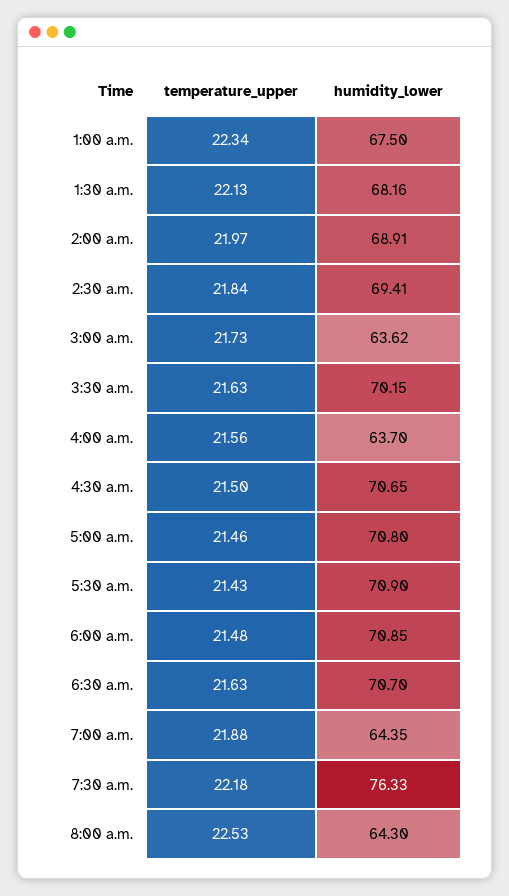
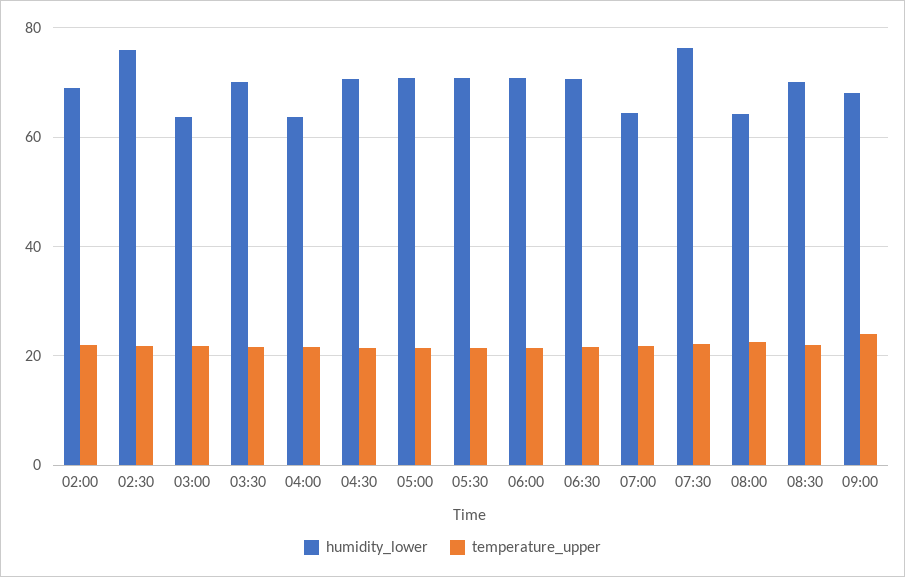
temperature_upper, 1:00 a.m.: 22.34 -> none
humidity_lower, 1:00 a.m.: 67.5 -> none
temperature_upper, 1:30 a.m.: 22.13 -> none
humidity_lower, 1:30 a.m.: 68.16 -> none
humidity_lower, 2:30 a.m.: 69.41 -> 76
humidity_lower, 08:30: none -> 70
temperature_upper, 08:30: none -> 22
humidity_lower, 09:00: none -> 68
temperature_upper, 09:00: none -> 24

